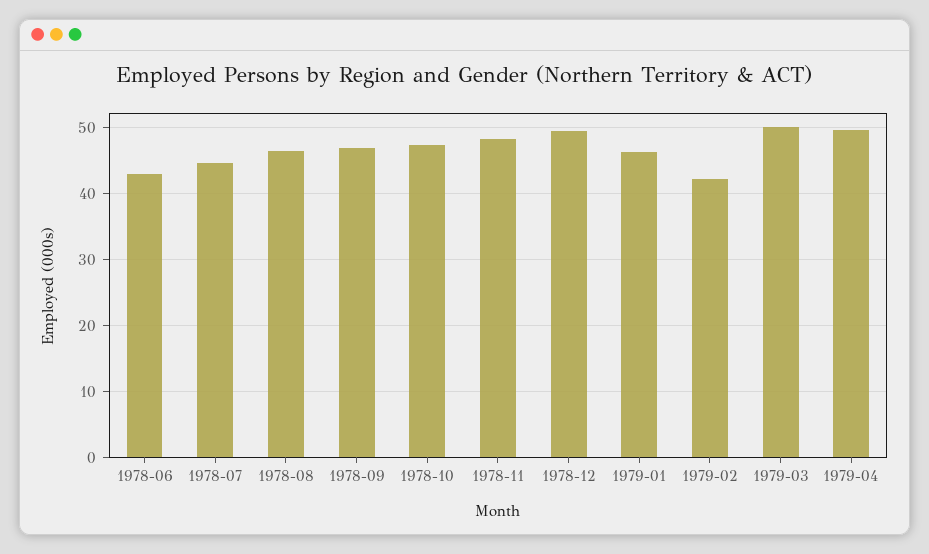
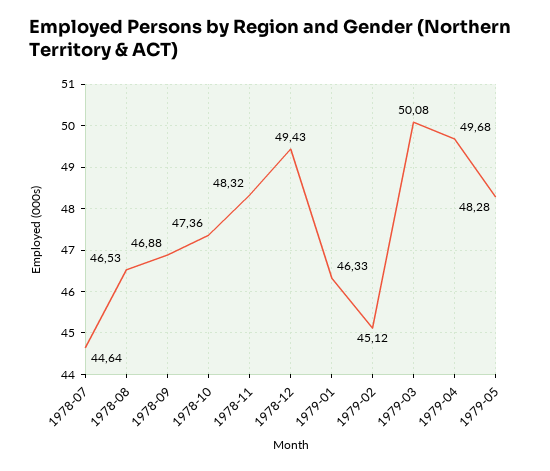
1978-06: 43 -> none
1979-02: 42 -> 45.12
1979-05: none -> 48.28

